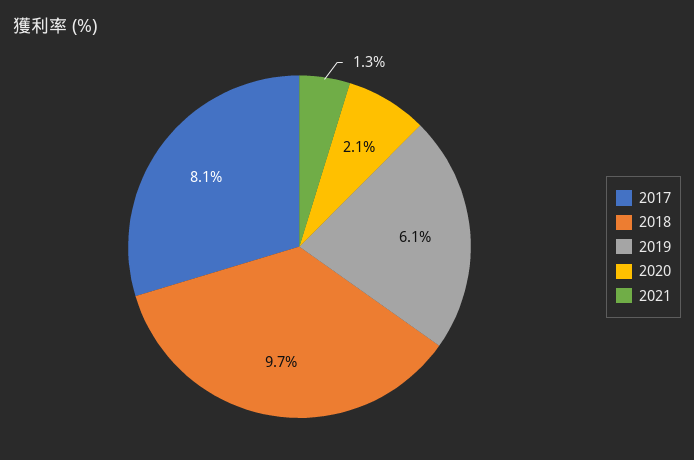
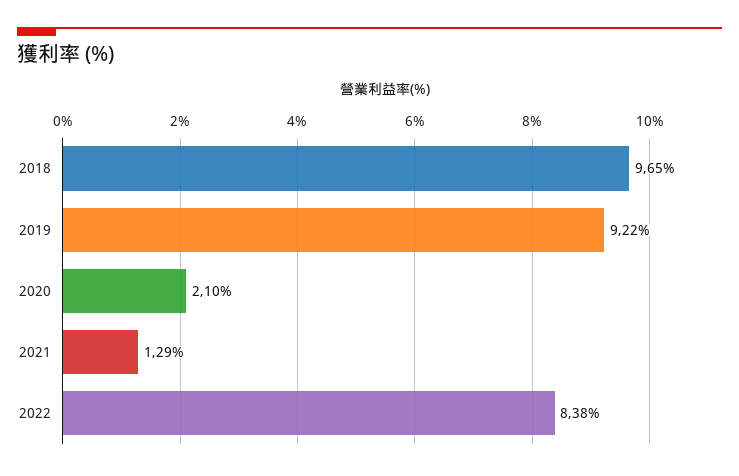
2017: 8.1 -> none
2019: 6.1 -> 9.22
2022: none -> 8.38

